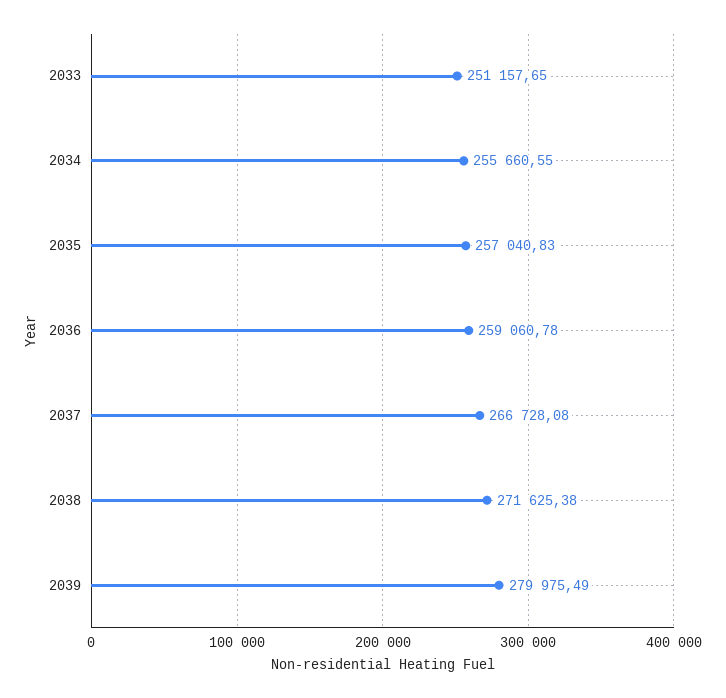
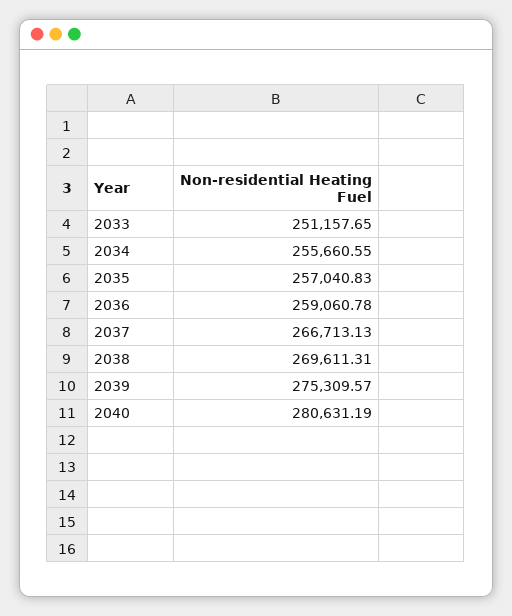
2037: 266728.08 -> 266713.13
2038: 271625.38 -> 269611.31
2039: 279975.49 -> 275309.57
2040: none -> 280631.19

